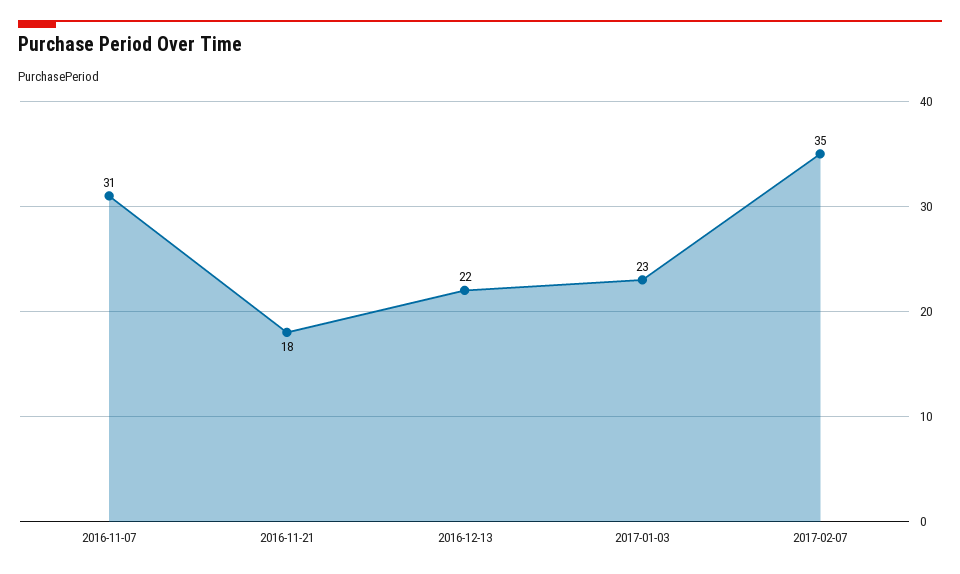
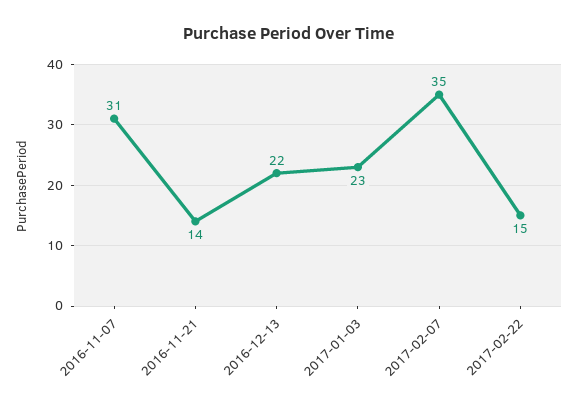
2016-11-21: 18 -> 14
2017-02-22: none -> 15

